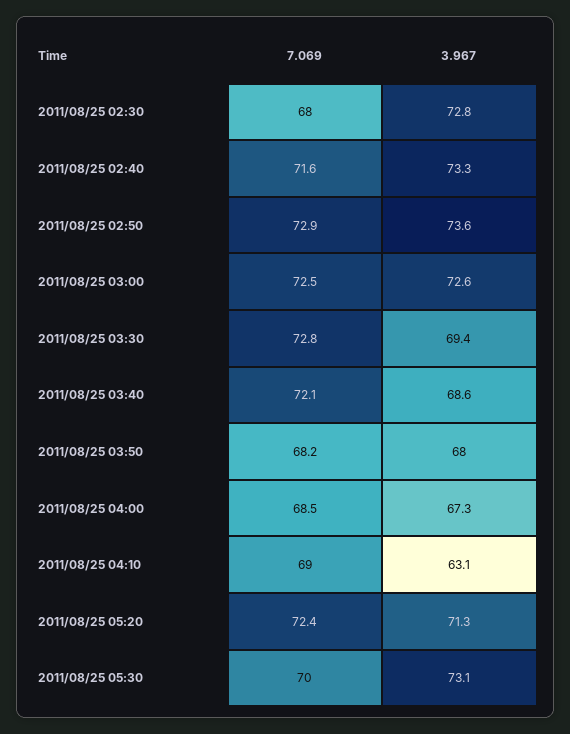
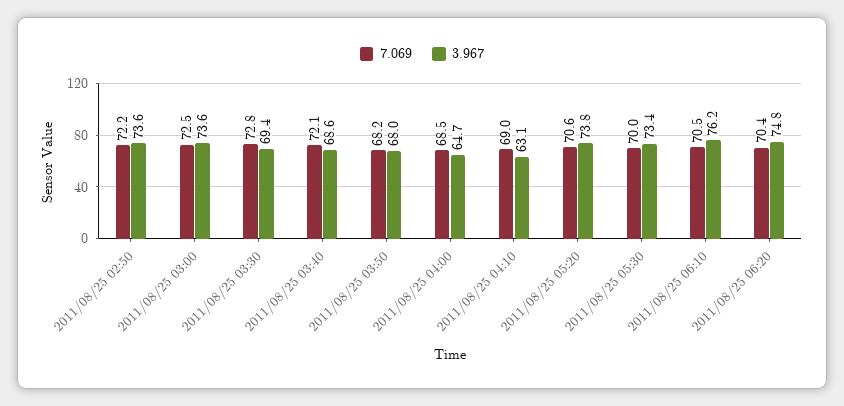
7.069, 2011/08/25 02:30: 68 -> none
3.967, 2011/08/25 02:30: 72.8 -> none
7.069, 2011/08/25 02:40: 71.6 -> none
3.967, 2011/08/25 02:40: 73.3 -> none
7.069, 2011/08/25 02:50: 72.9 -> 72.2
3.967, 2011/08/25 03:00: 72.6 -> 73.6
3.967, 2011/08/25 04:00: 67.3 -> 64.7
7.069, 2011/08/25 05:20: 72.4 -> 70.6
3.967, 2011/08/25 05:20: 71.3 -> 73.8
3.967, 2011/08/25 05:30: 73.1 -> 73.4
7.069, 2011/08/25 06:10: none -> 70.5
3.967, 2011/08/25 06:10: none -> 76.2
7.069, 2011/08/25 06:20: none -> 70.4
3.967, 2011/08/25 06:20: none -> 74.8

